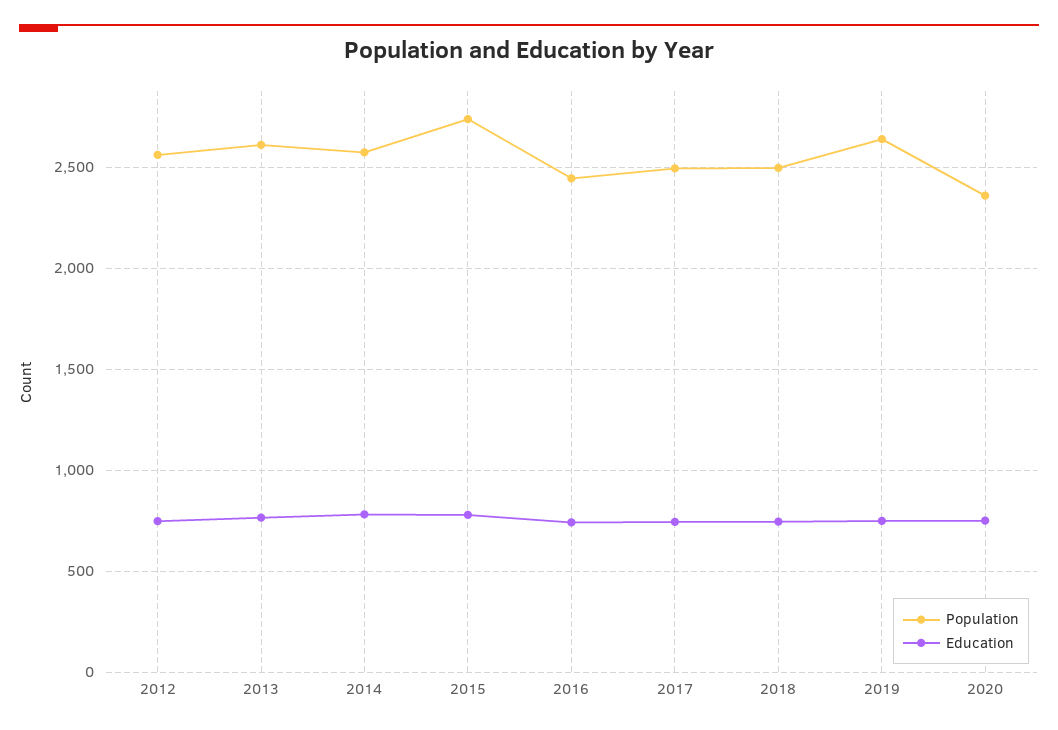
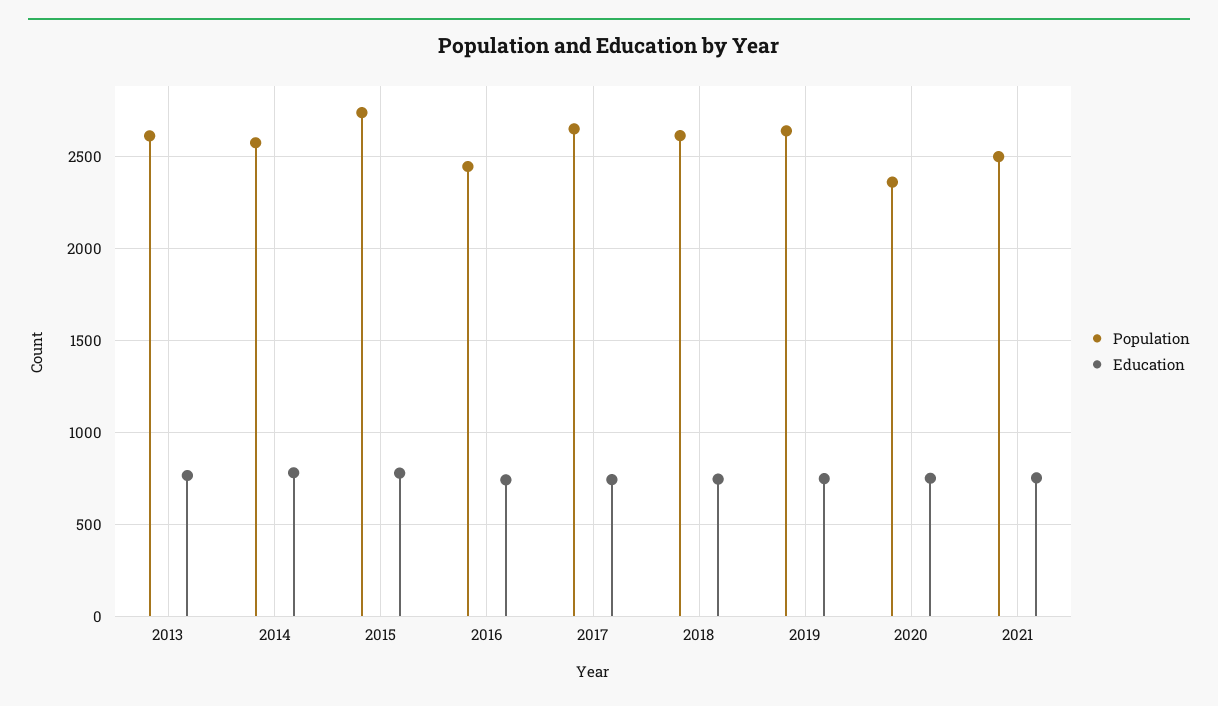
Population, 2012: 2550 -> none
Education, 2012: 750 -> none
Population, 2017: 2500 -> 2650
Population, 2018: 2500 -> 2600
Population, 2021: none -> 2500
Education, 2021: none -> 750

